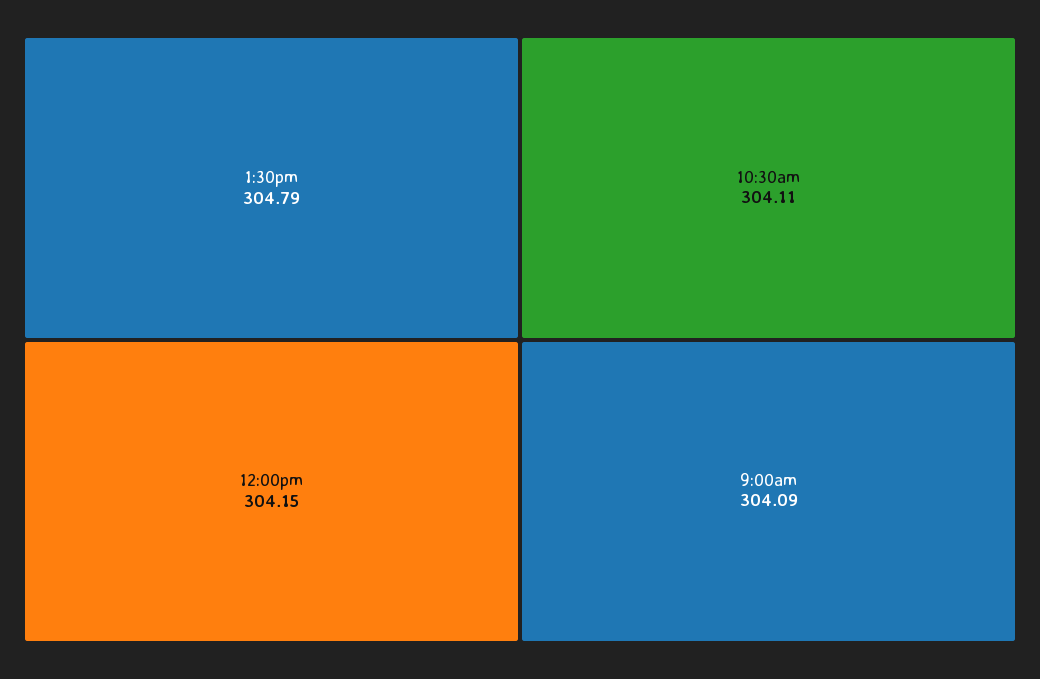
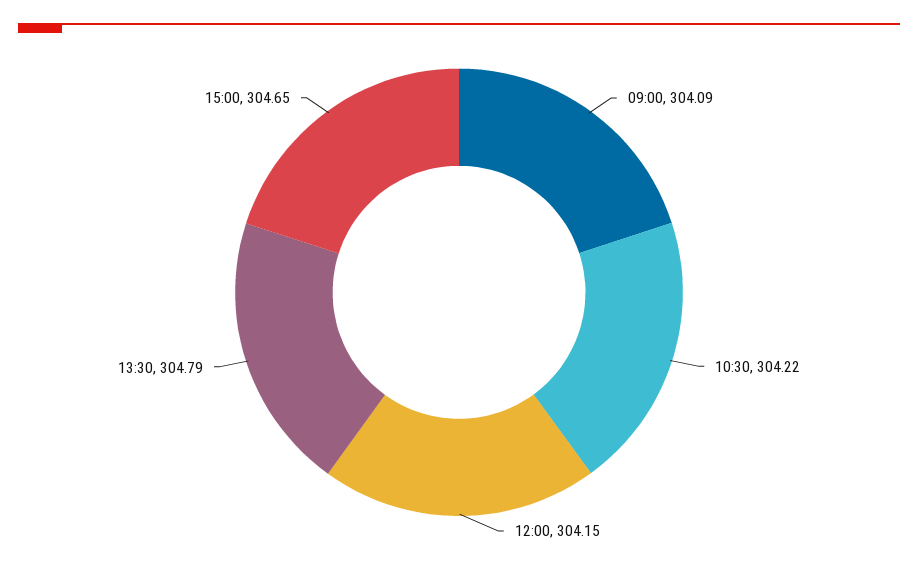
10:30am: 304.11 -> 304.22
15:00: none -> 304.65

